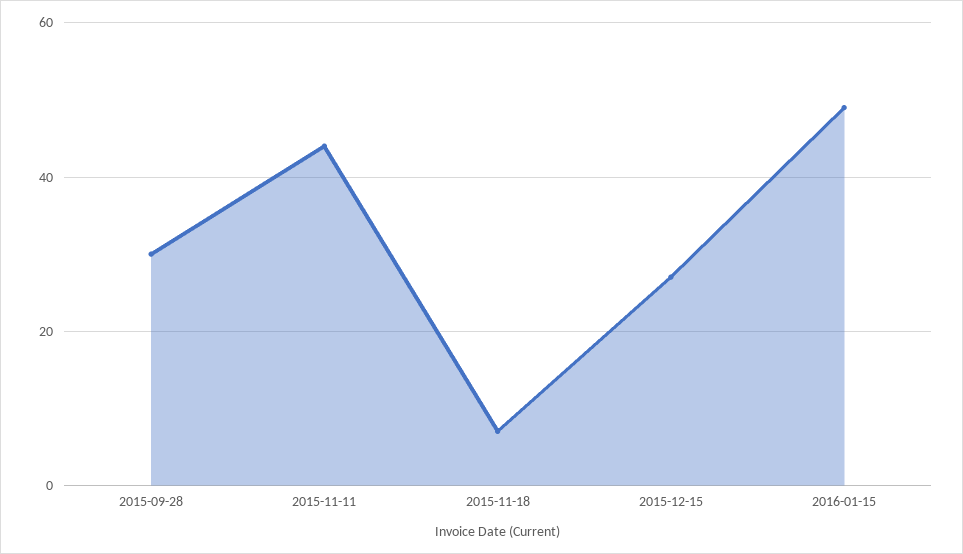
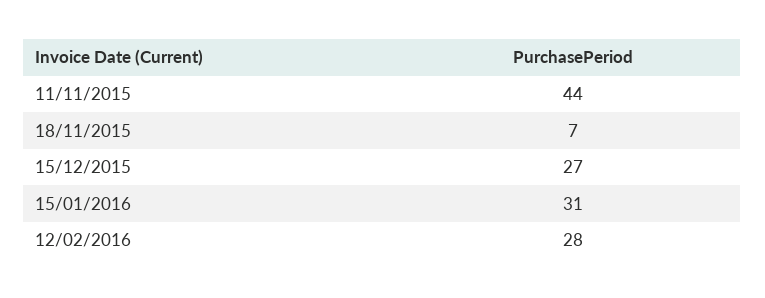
2015-09-28: 30 -> none
2016-01-15: 50 -> 31
12/02/2016: none -> 28

